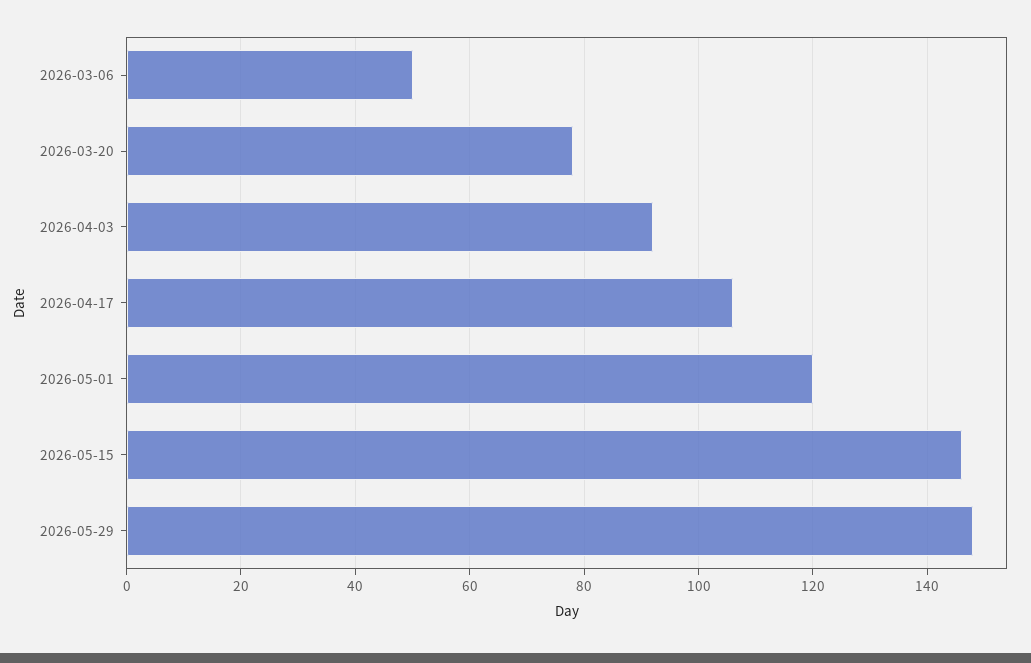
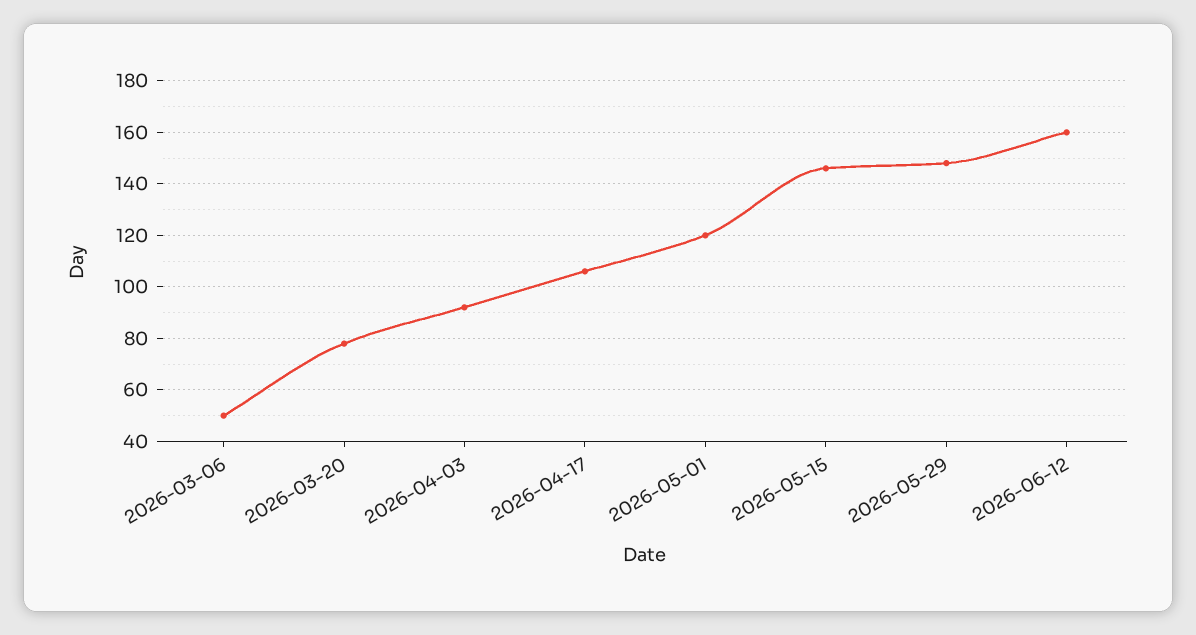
2026-06-12: none -> 160

